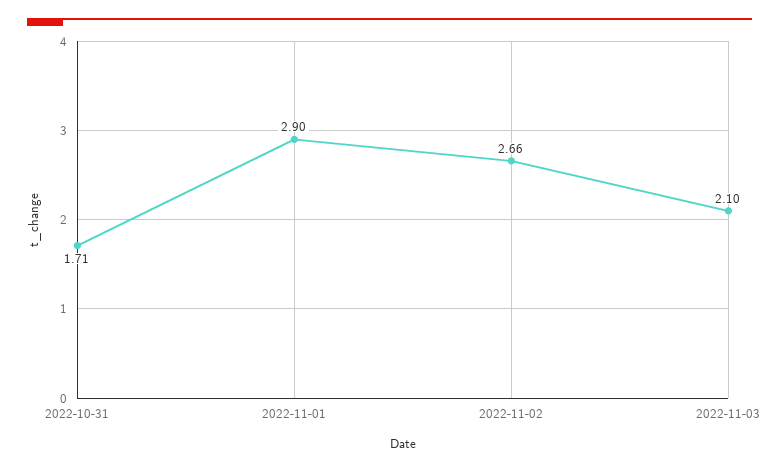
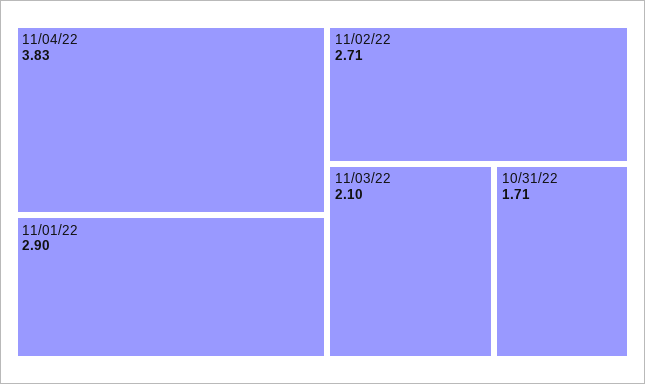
2022-11-02: 2.66 -> 2.71
11/04/22: none -> 3.83

